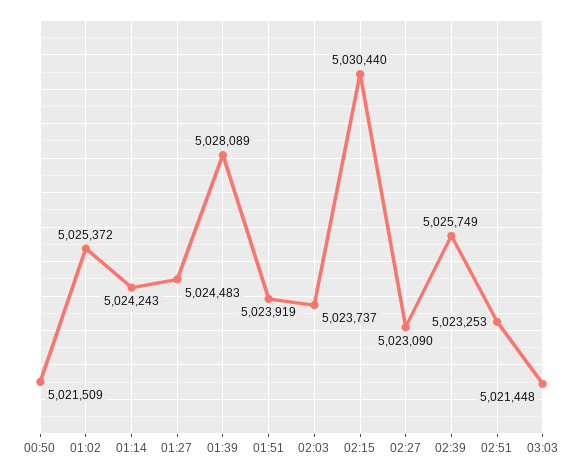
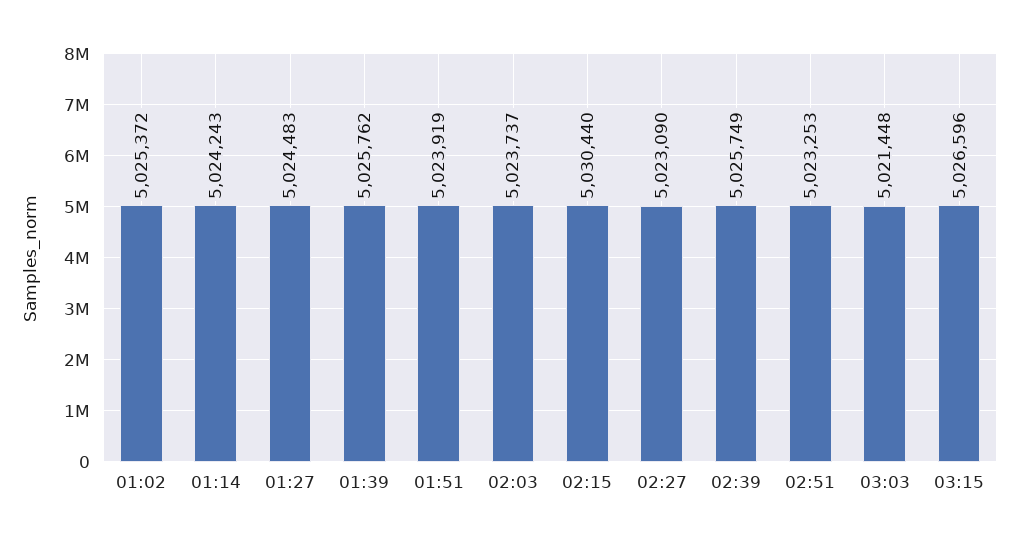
00:50: 5021509 -> none
01:39: 5028089 -> 5025762
03:15: none -> 5026596

